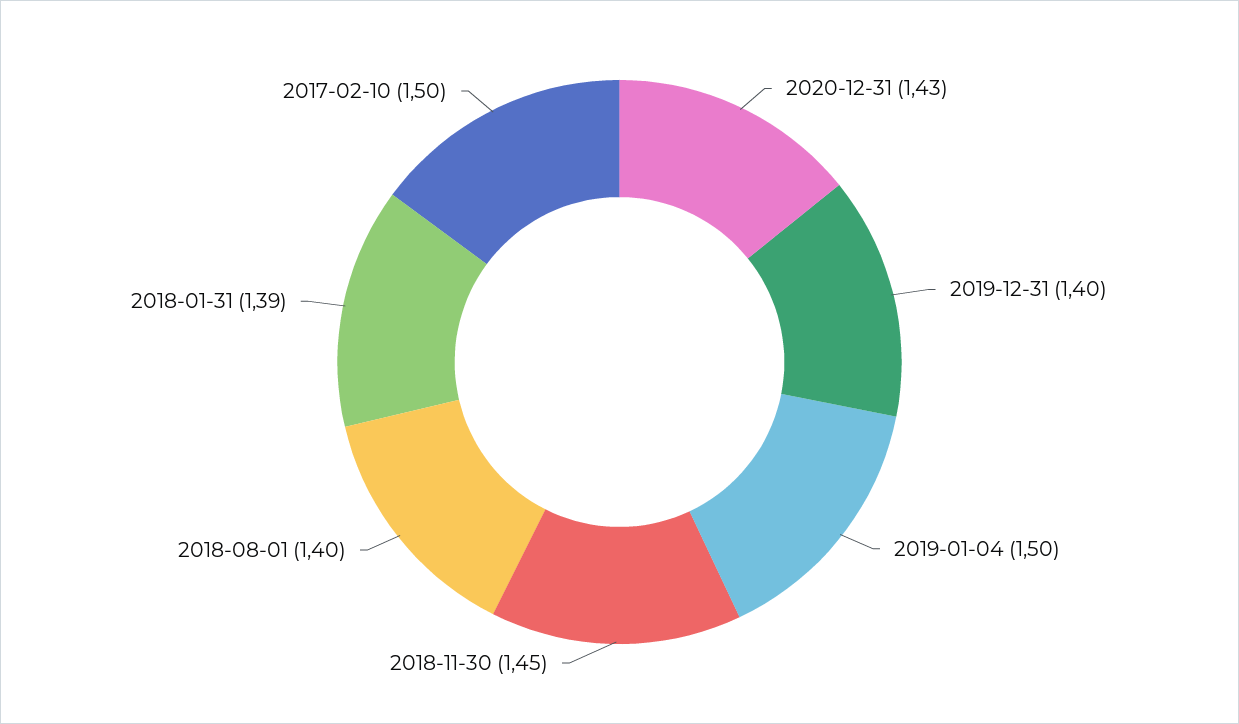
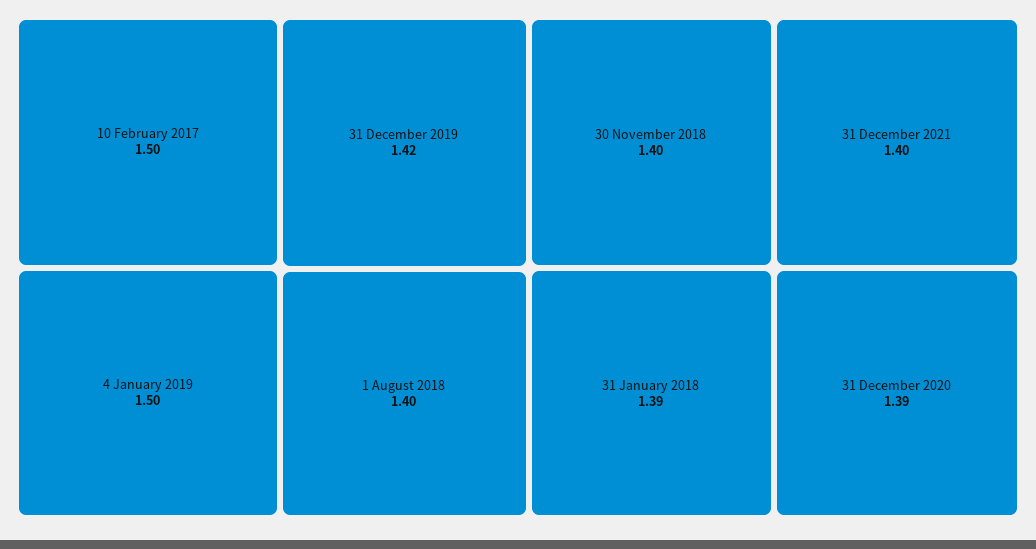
2020-12-31: 1.43 -> 1.39
2019-12-31: 1.4 -> 1.42
2018-11-30: 1.45 -> 1.4
31 December 2021: none -> 1.4

